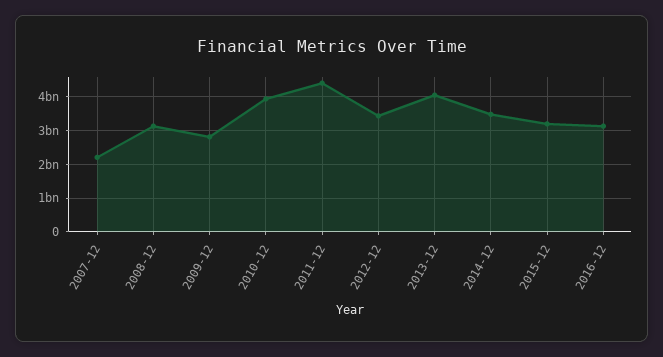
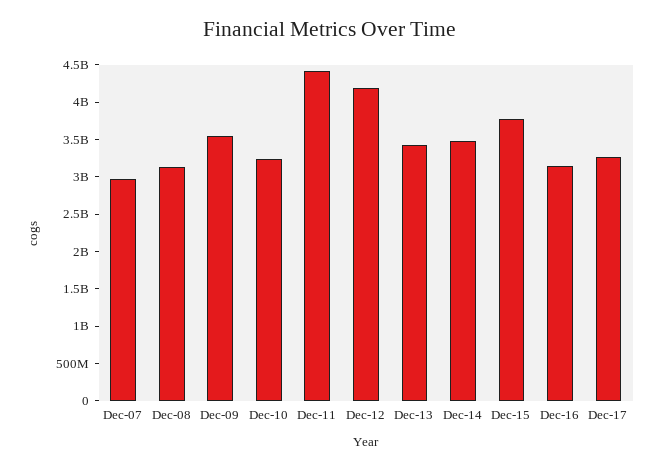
2007-12: 2200000000 -> 3000000000
2009-12: 2800000000 -> 3500000000
2010-12: 4000000000 -> 3250000000
2012-12: 3400000000 -> 4250000000
2013-12: 4000000000 -> 3500000000
2015-12: 3200000000 -> 3750000000
Dec-17: none -> 3250000000

